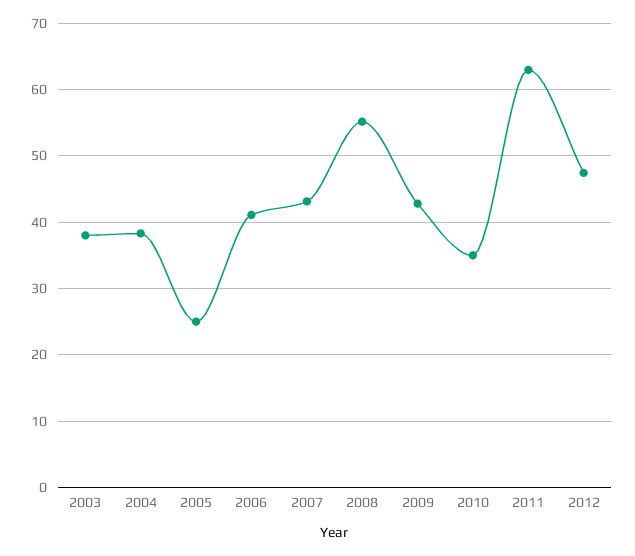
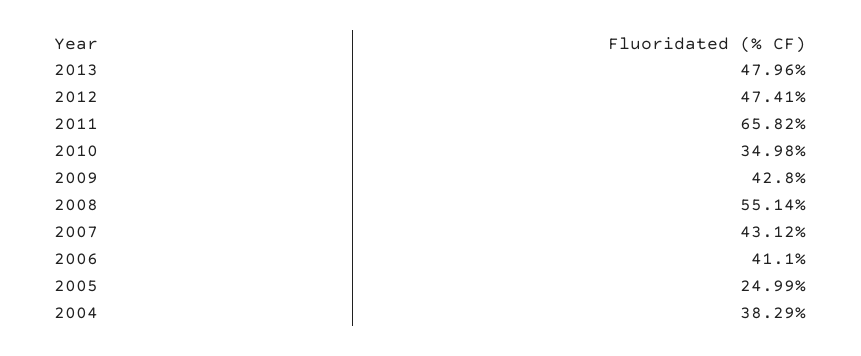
2003: 38 -> none
2011: 63 -> 65.82
2013: none -> 47.96

